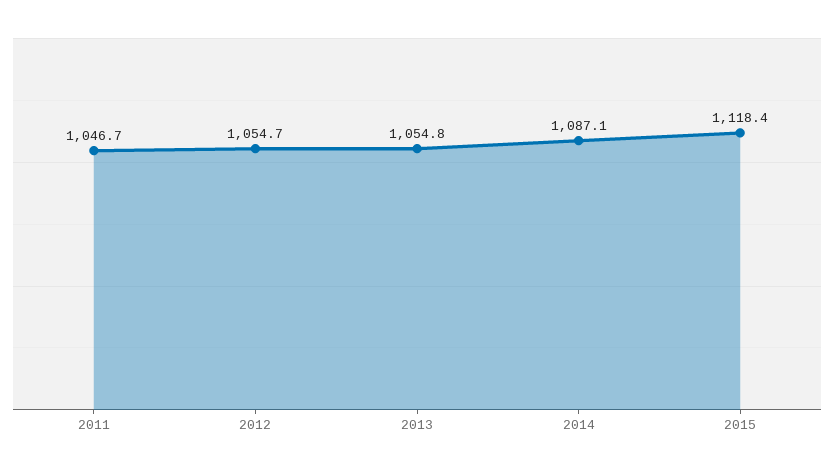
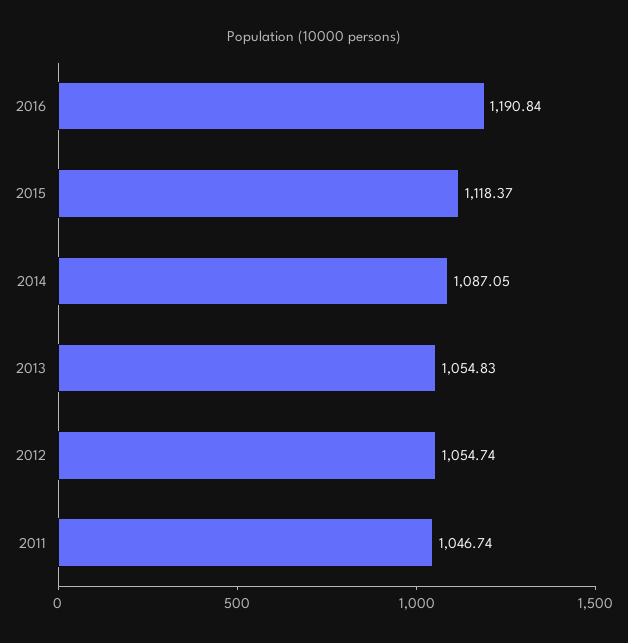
2016: none -> 1190.84

